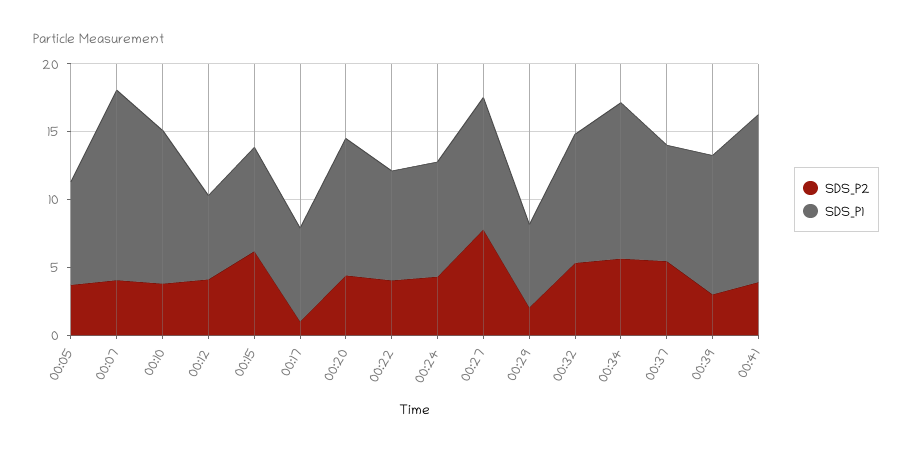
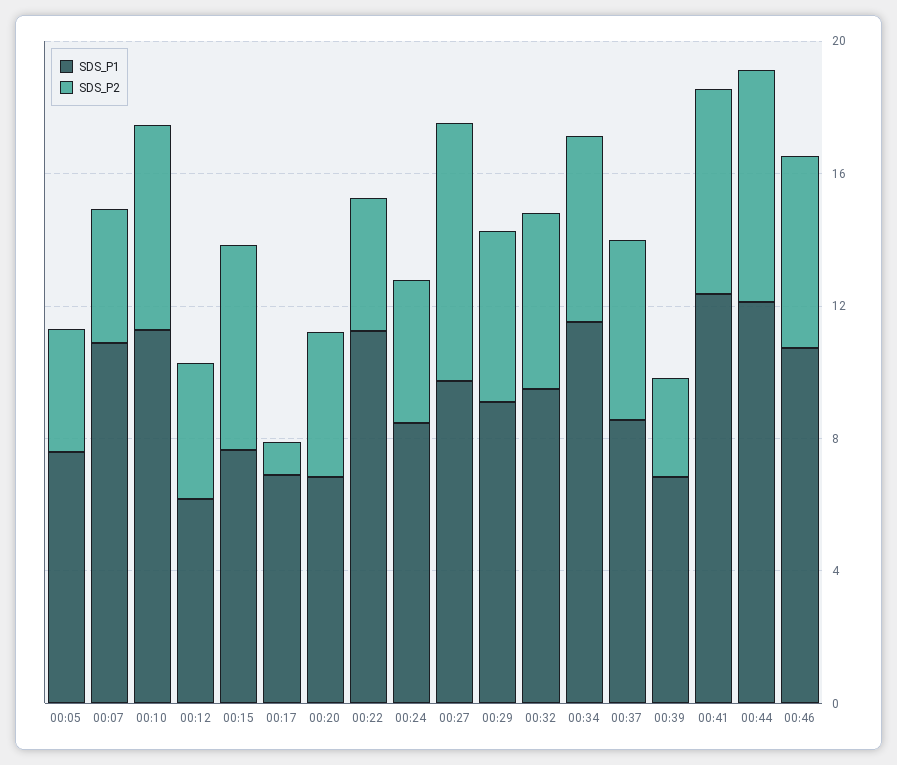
SDS_P1, 00:07: 14 -> 11
SDS_P2, 00:10: 4 -> 6
SDS_P1, 00:20: 10 -> 7
SDS_P1, 00:22: 8 -> 11
SDS_P2, 00:29: 2 -> 5
SDS_P1, 00:29: 6 -> 9
SDS_P1, 00:39: 10 -> 7
SDS_P2, 00:41: 4 -> 6
SDS_P1, 00:44: none -> 12
SDS_P2, 00:44: none -> 7
SDS_P1, 00:46: none -> 11
SDS_P2, 00:46: none -> 6

